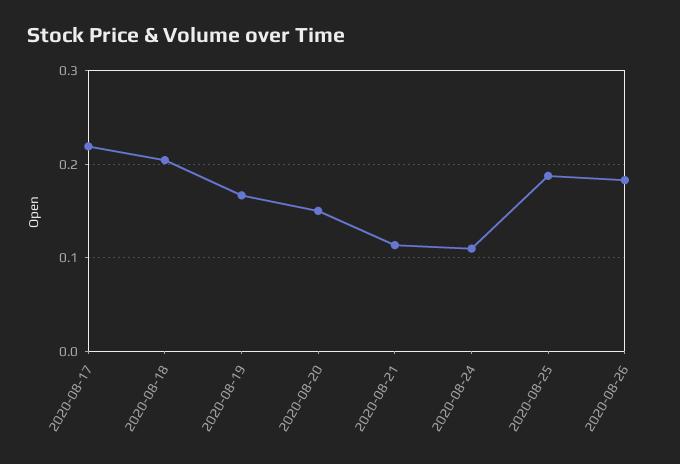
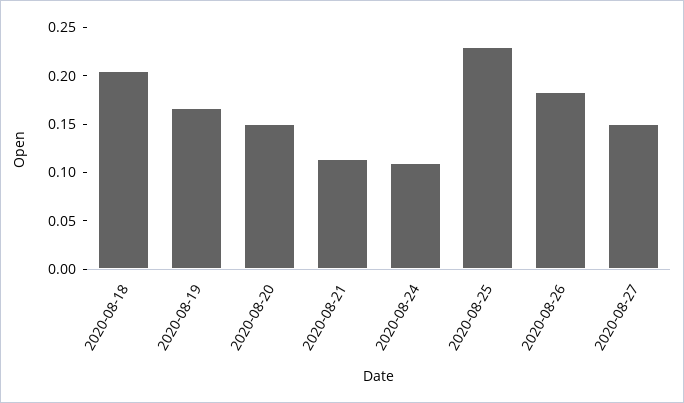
2020-08-17: 0.22 -> none
2020-08-25: 0.19 -> 0.23
2020-08-27: none -> 0.15

